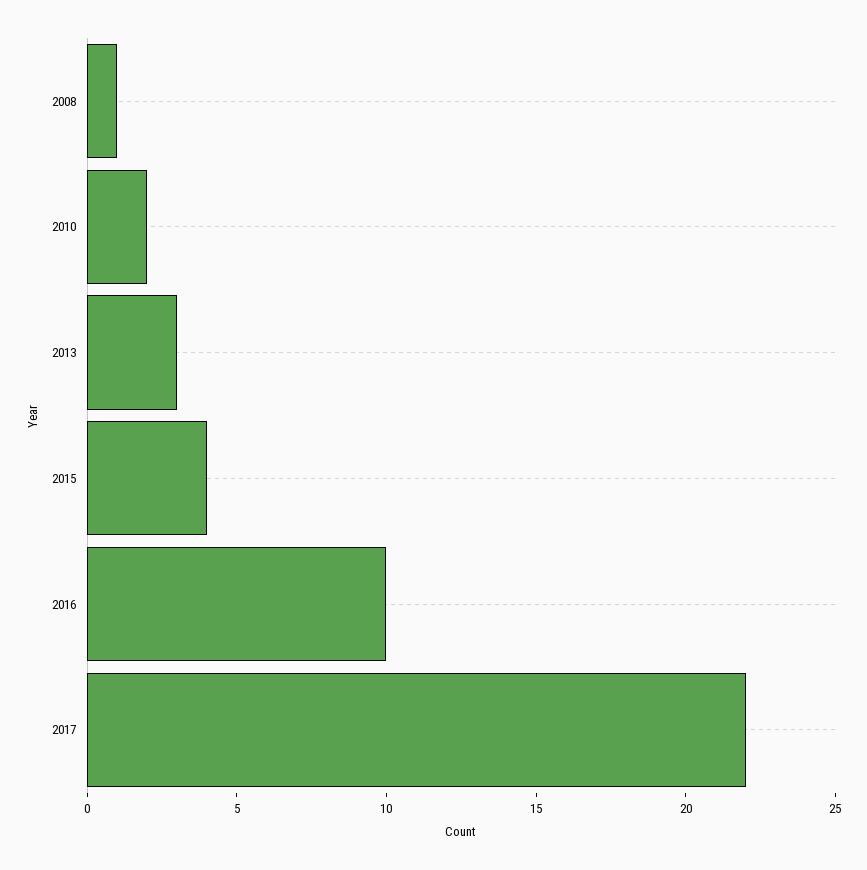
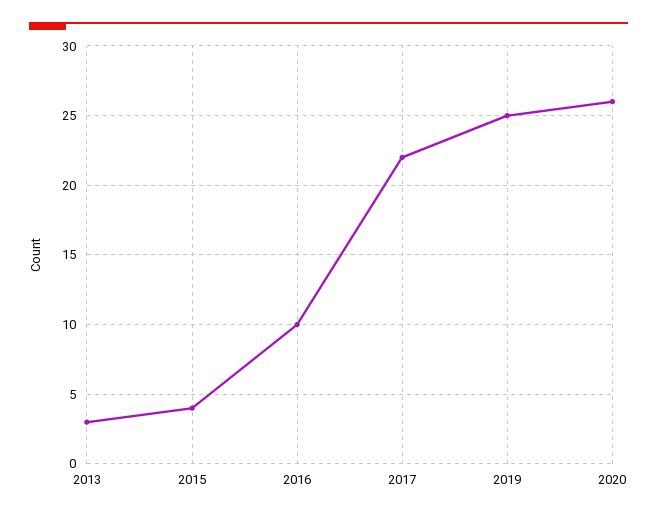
2008: 1 -> none
2010: 2 -> none
2019: none -> 25
2020: none -> 26

